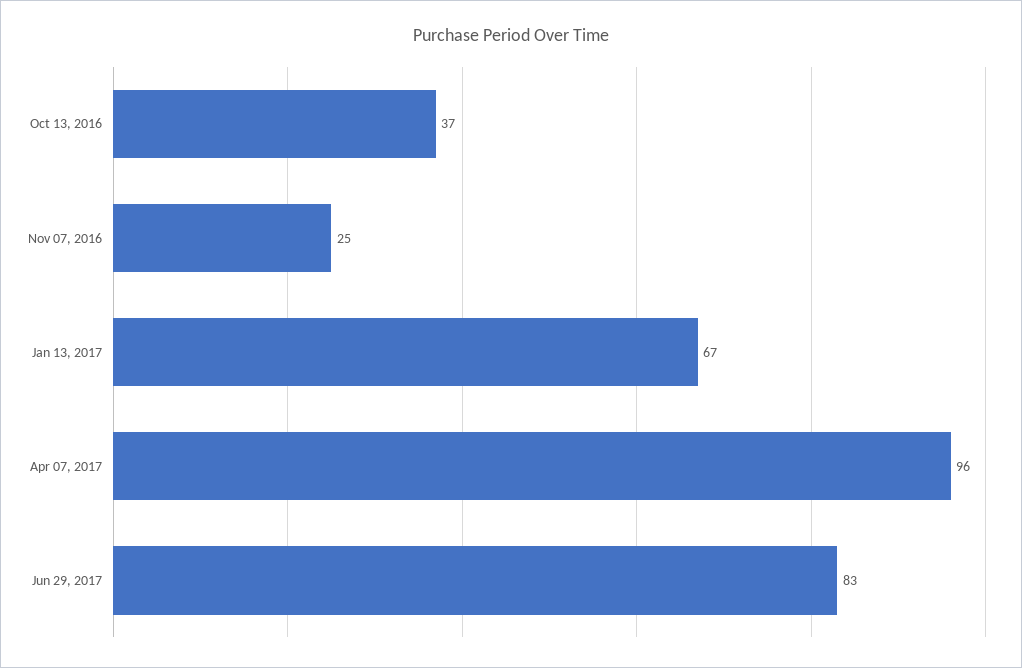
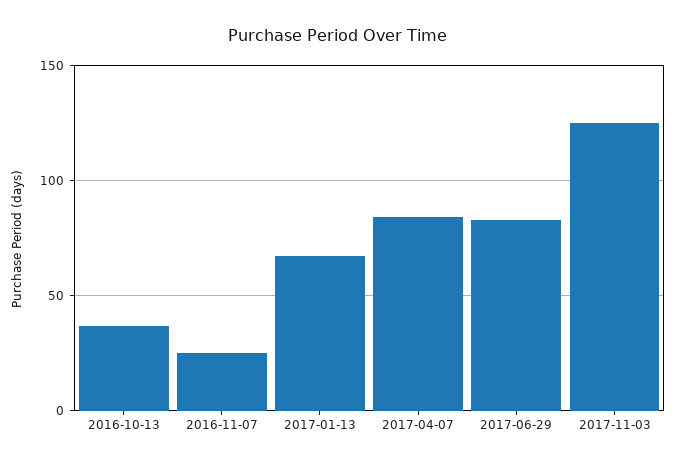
Apr 07, 2017: 96 -> 85
2017-11-03: none -> 125

